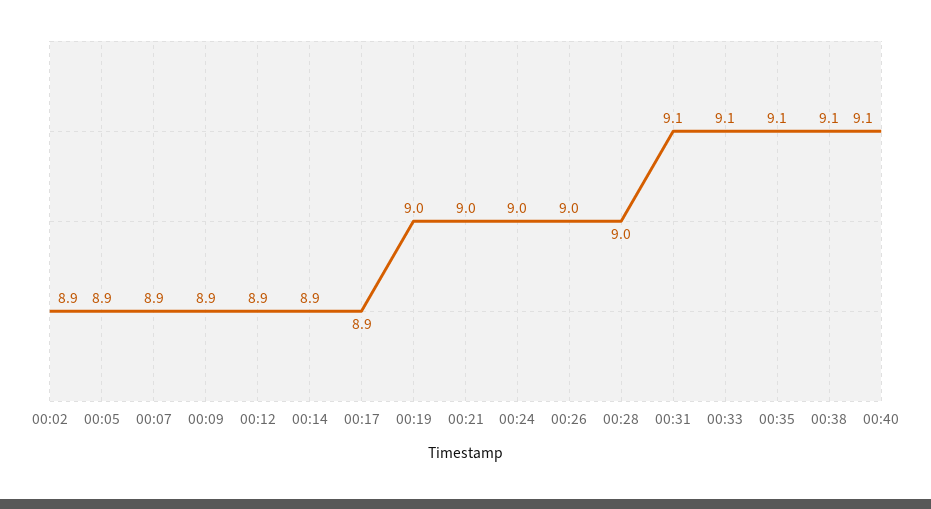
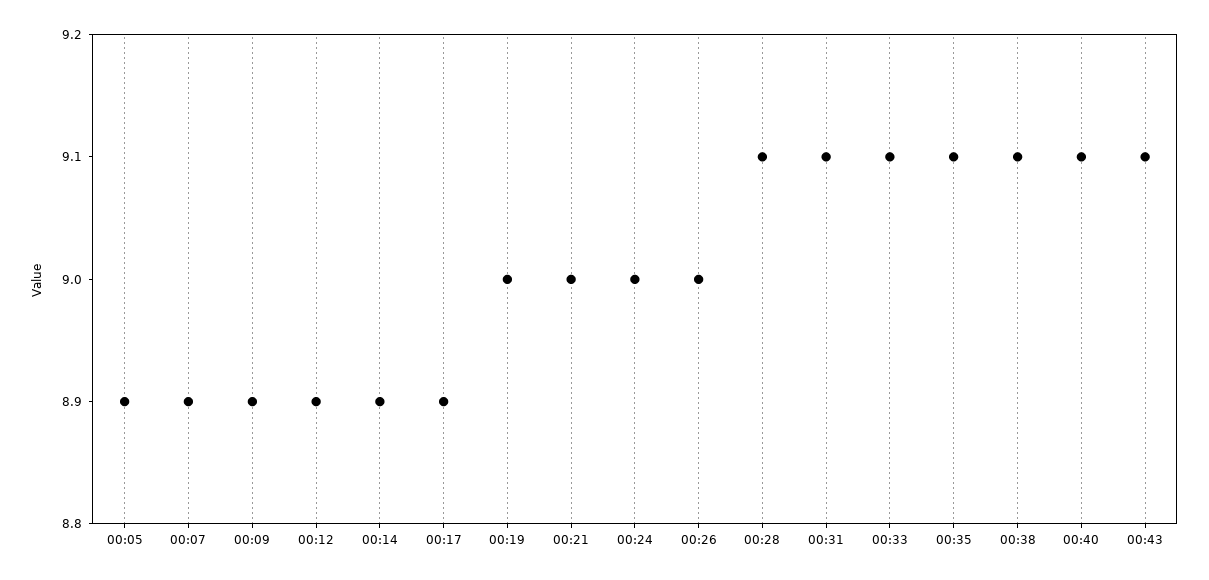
00:02: 8.9 -> none
00:28: 9 -> 9.1
00:43: none -> 9.1

